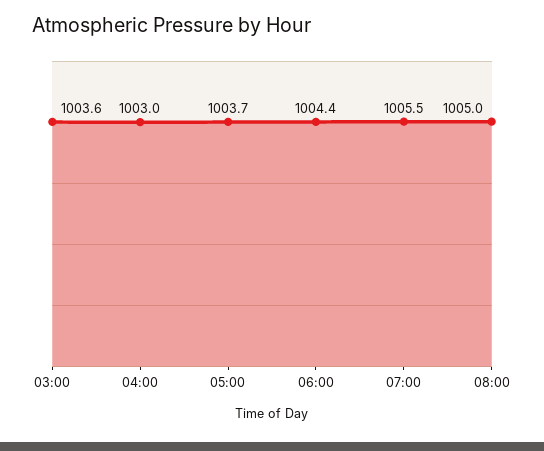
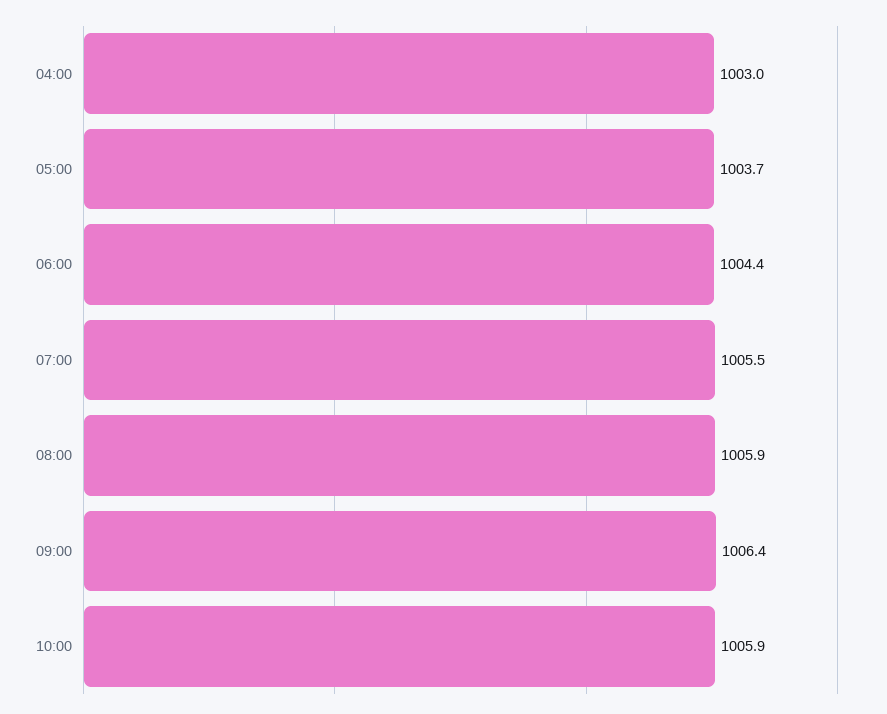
03:00: 1003.6 -> none
08:00: 1005 -> 1005.9
09:00: none -> 1006.4
10:00: none -> 1005.9

